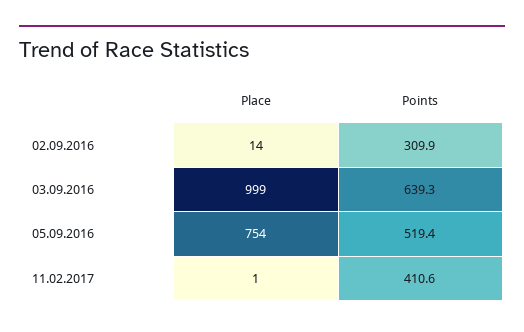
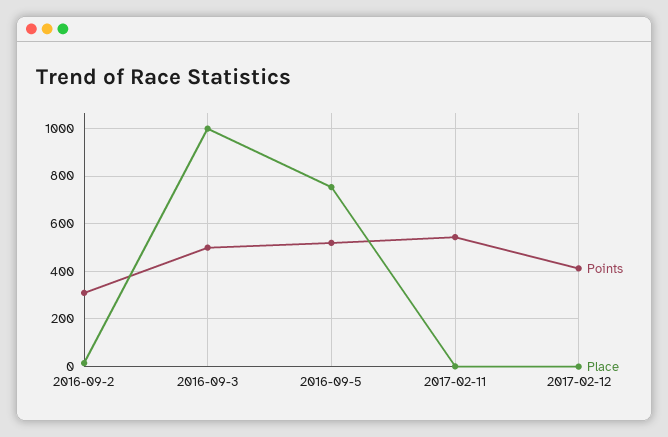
Points, 03.09.2016: 639.3 -> 500
Points, 11.02.2017: 410.6 -> 550
Points, 2017-02-12: none -> 400
Place, 2017-02-12: none -> 0

